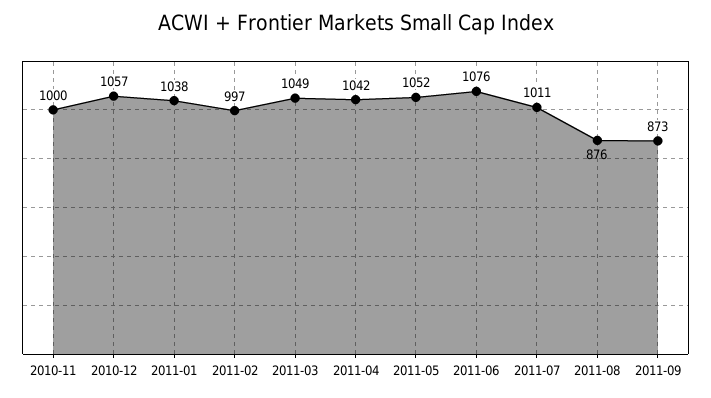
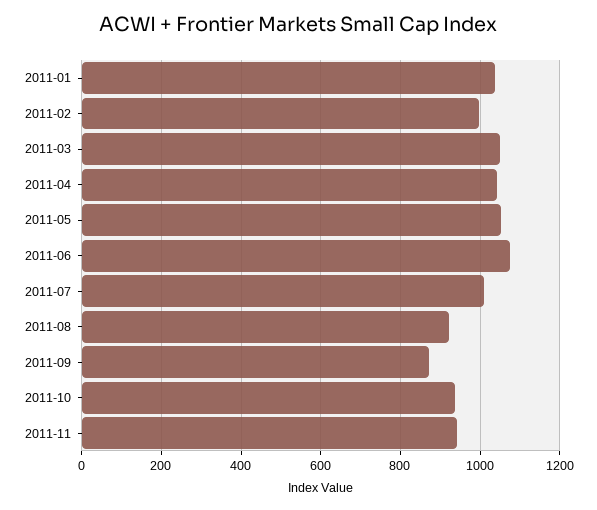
2010-11: 1000 -> none
2010-12: 1057 -> none
2011-08: 876 -> 920
2011-10: none -> 940
2011-11: none -> 940

